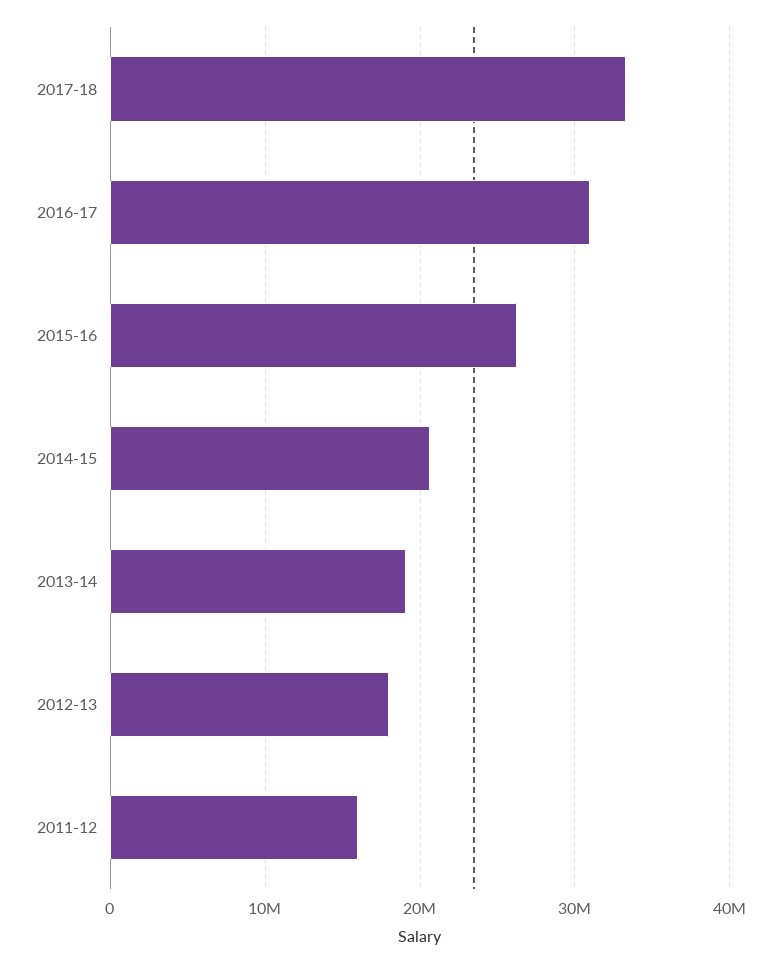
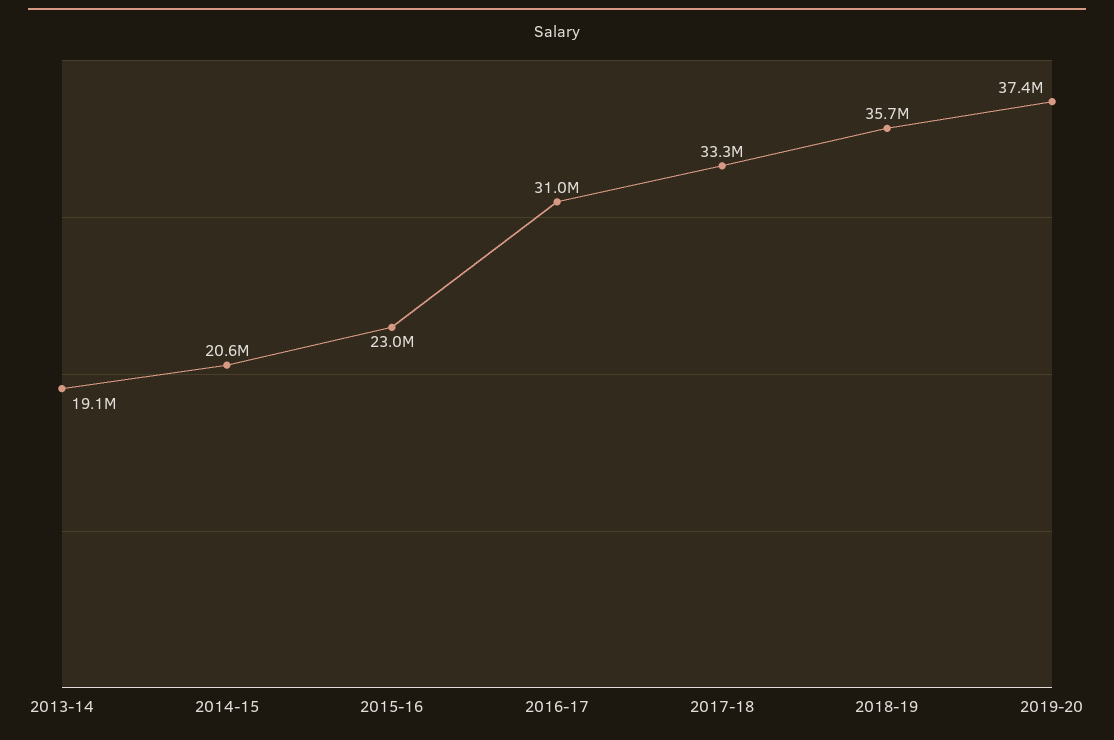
2015-16: 26000000 -> 23000000
2012-13: 18000000 -> none
2011-12: 16000000 -> none
2018-19: none -> 35700000
2019-20: none -> 37400000

